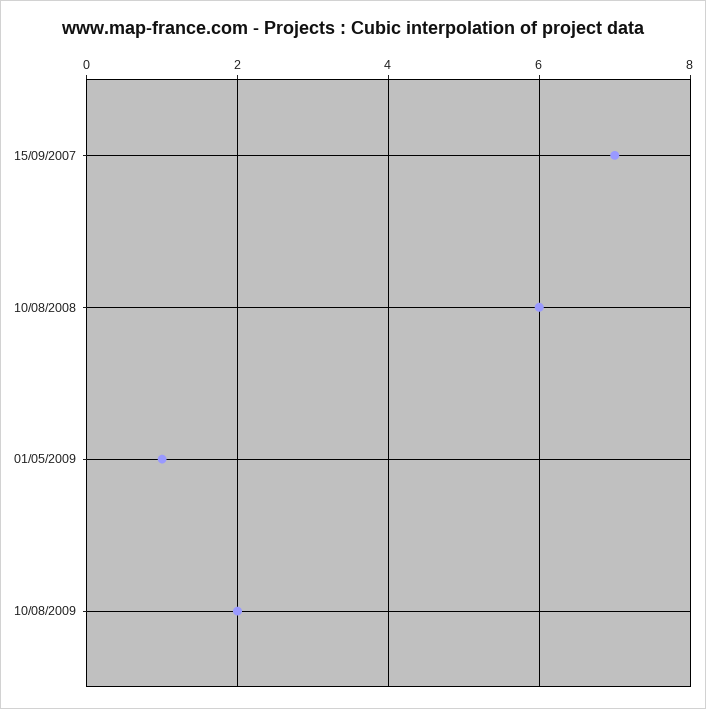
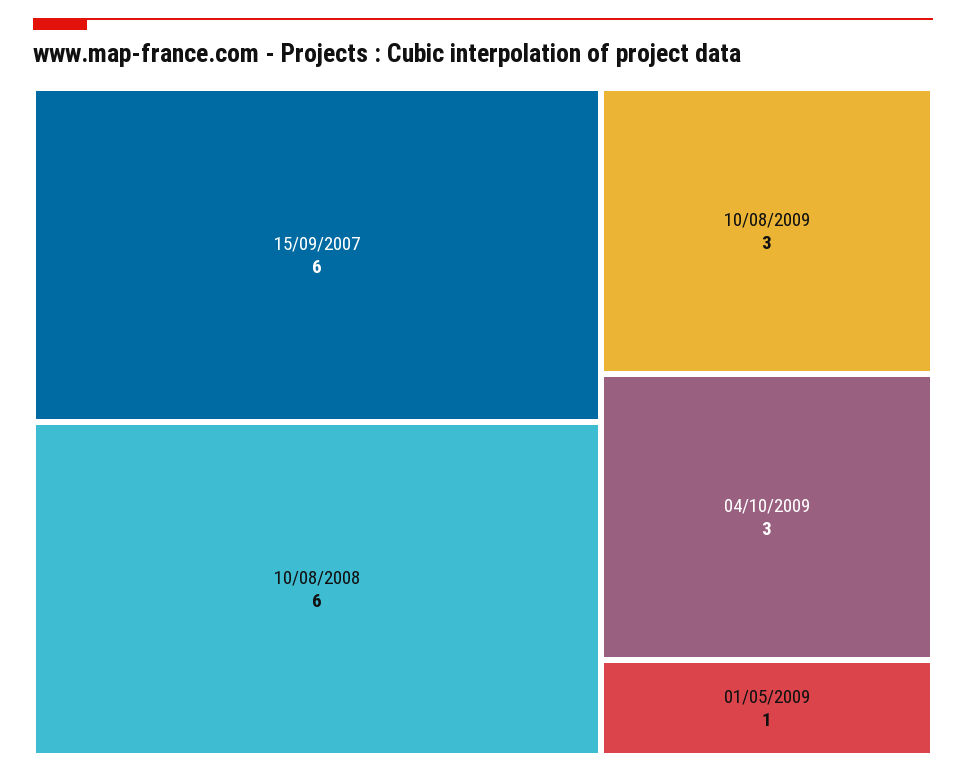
15/09/2007: 7 -> 6
10/08/2009: 2 -> 3
04/10/2009: none -> 3

